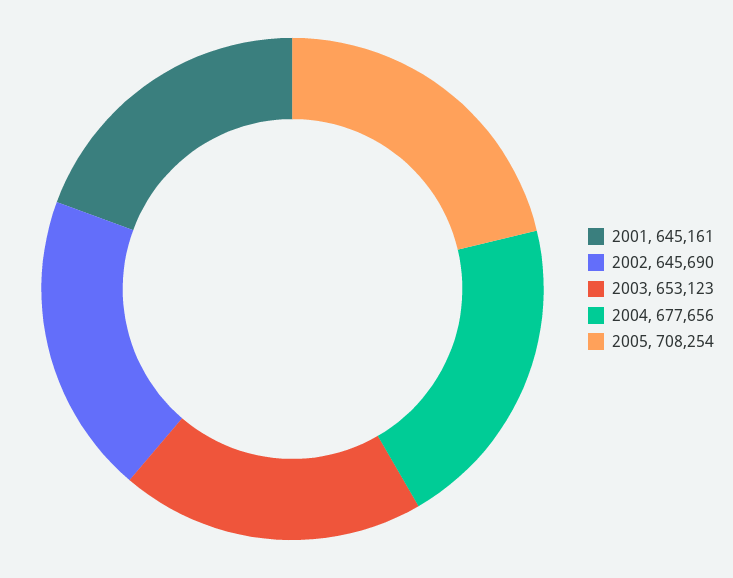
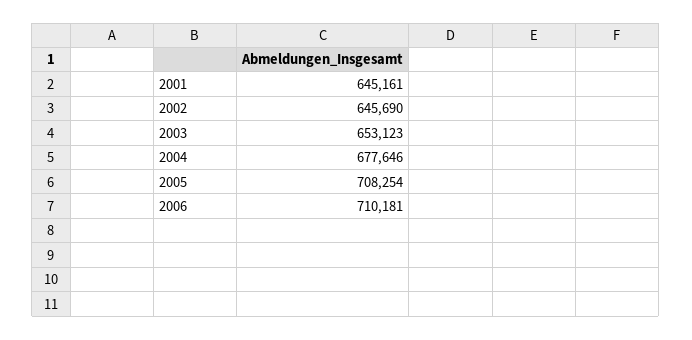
2004: 677656 -> 677646
2006: none -> 710181

